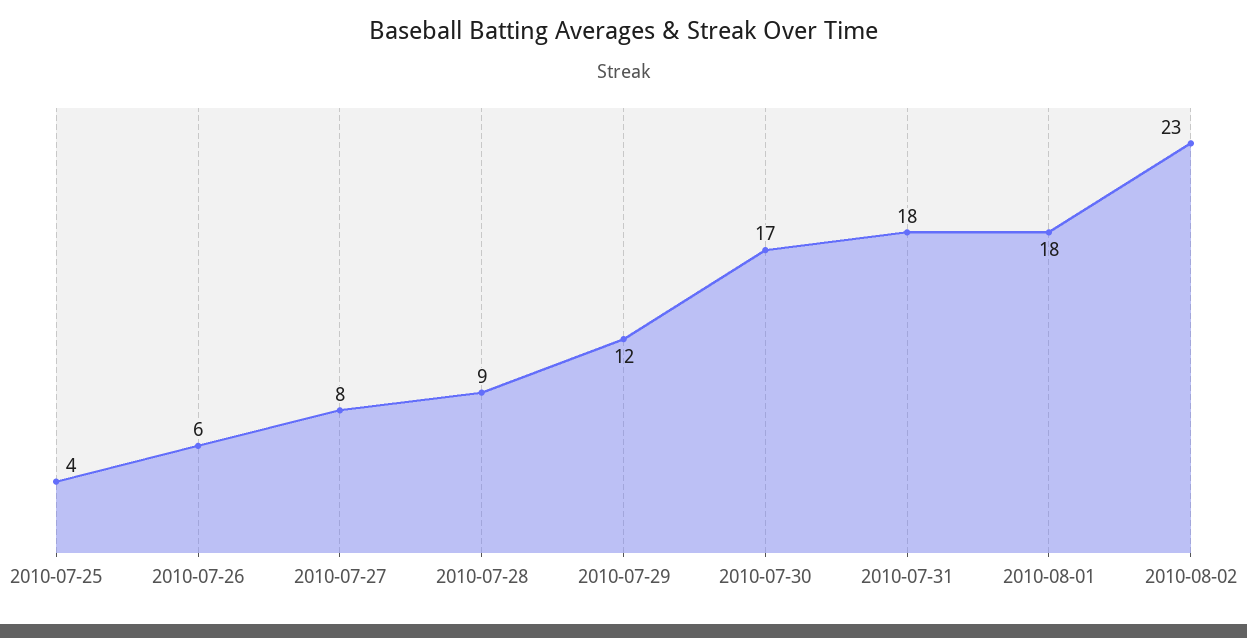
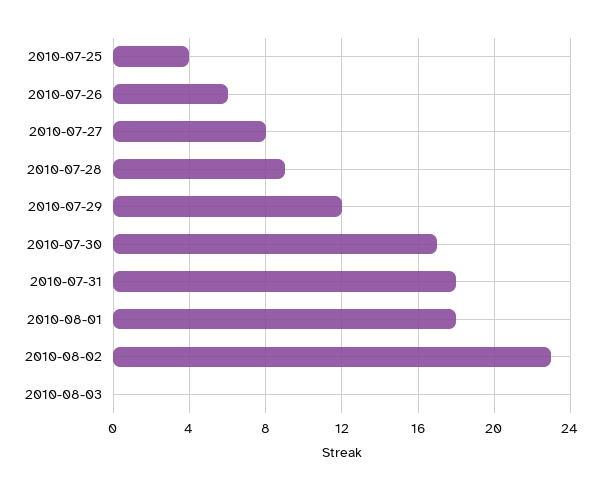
2010-08-03: none -> 0

